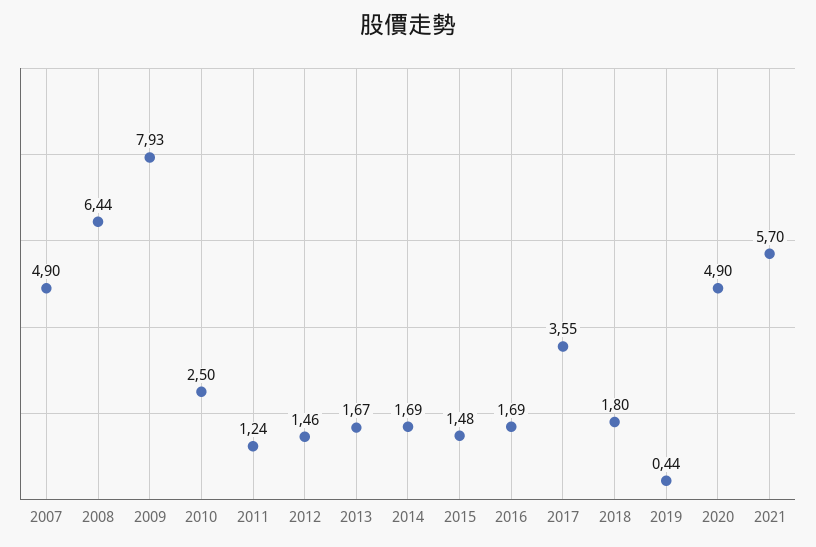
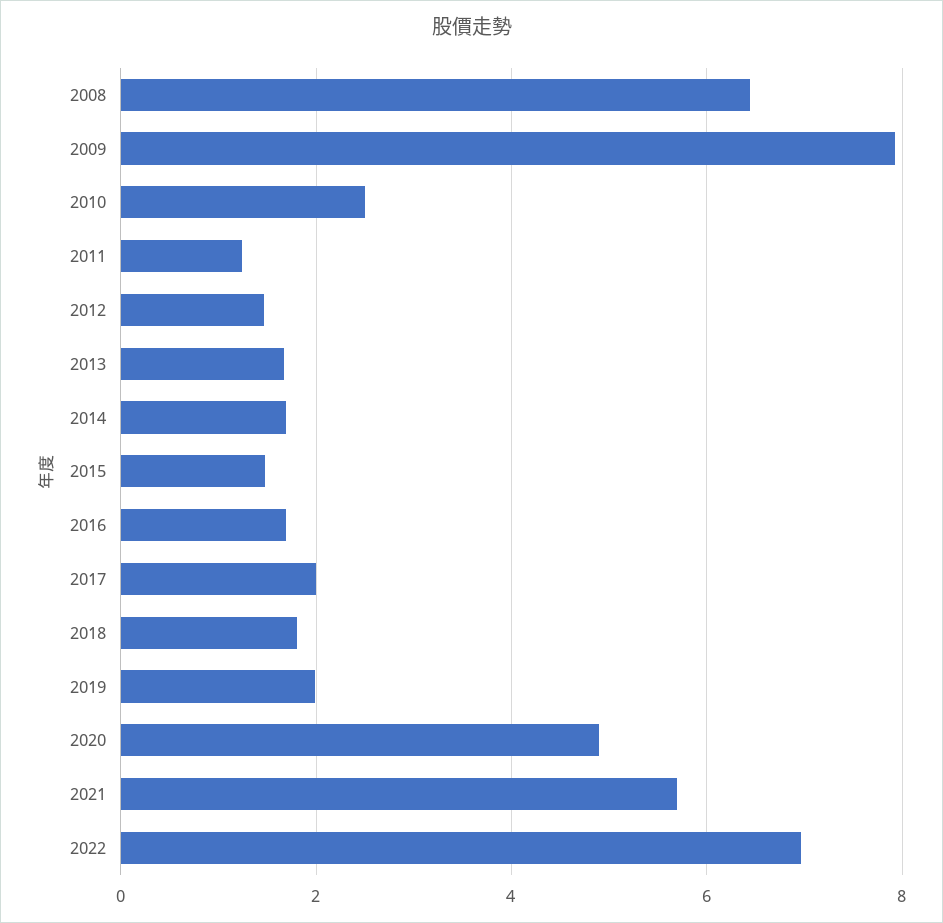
2007: 4.9 -> none
2017: 3.55 -> 2
2019: 0.44 -> 2
2022: none -> 7

